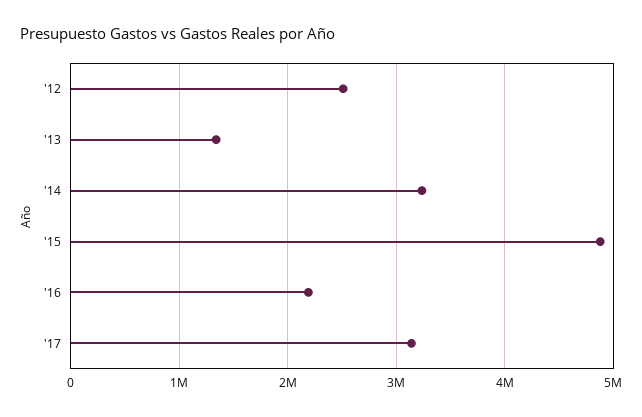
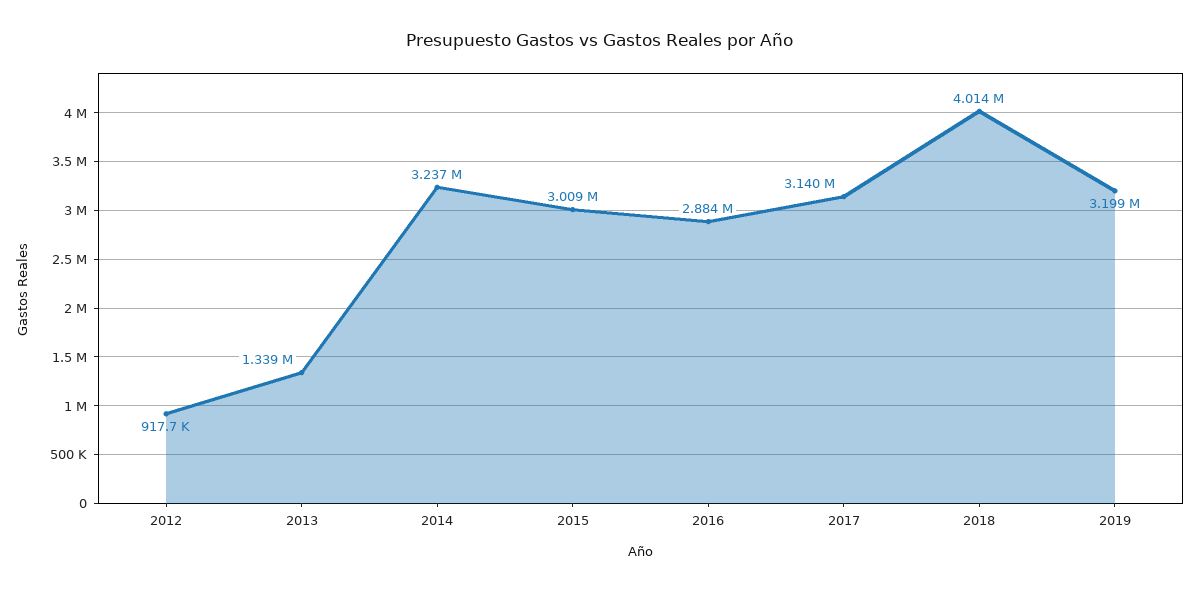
'12: 2500000 -> 917700
'15: 4900000 -> 3009000
'16: 2200000 -> 2884000
2018: none -> 4014000
2019: none -> 3199000

